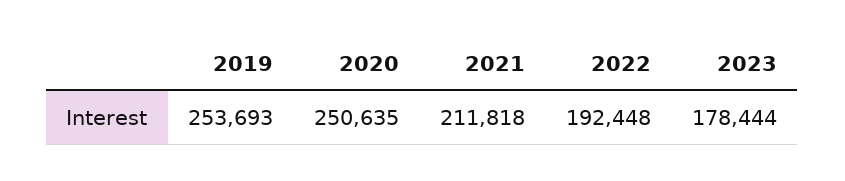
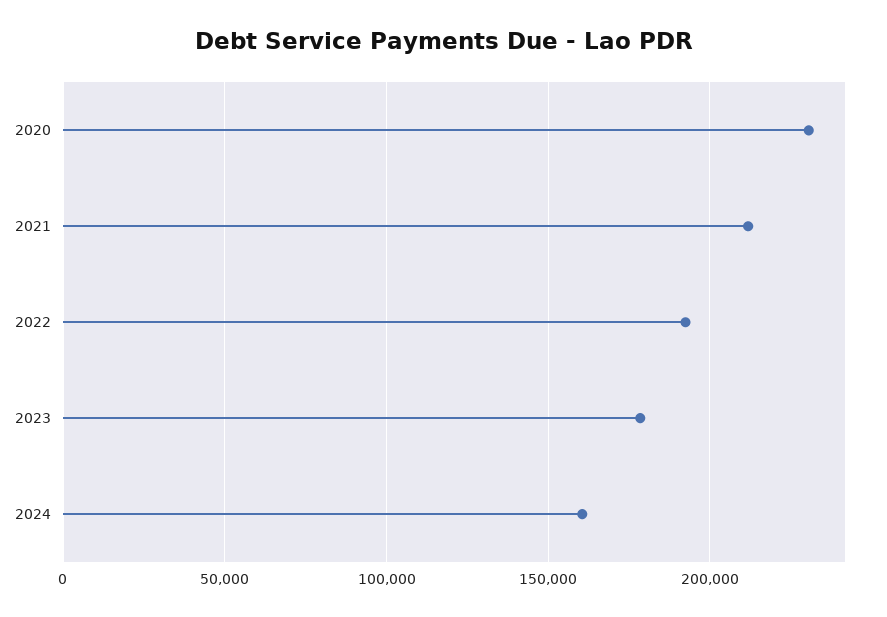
2019: 253693 -> none
2020: 250635 -> 230000
2024: none -> 160000

